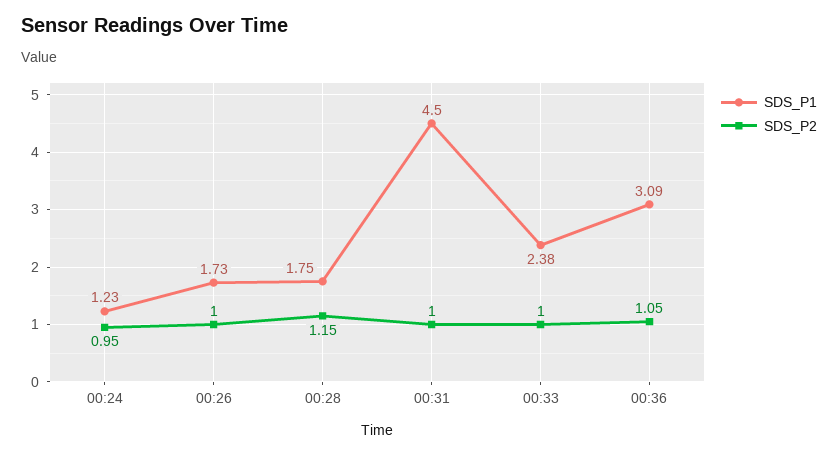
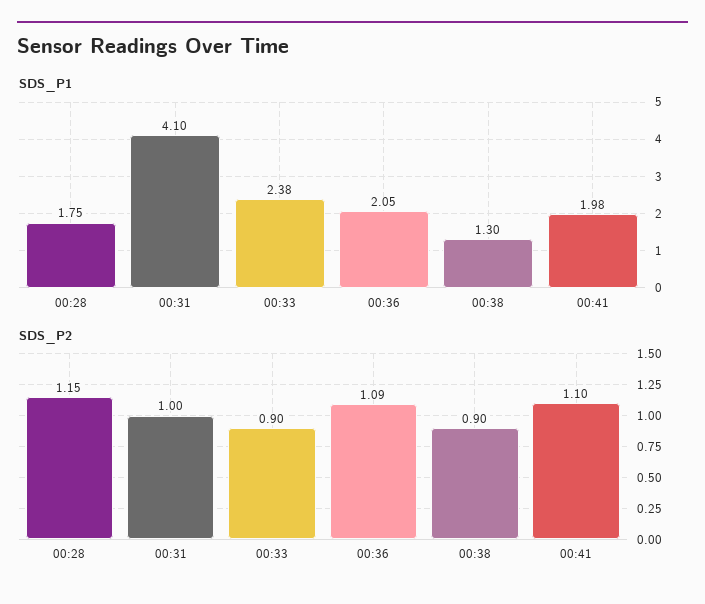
SDS_P1, 00:24: 1.23 -> none
SDS_P2, 00:24: 0.95 -> none
SDS_P1, 00:26: 1.73 -> none
SDS_P2, 00:26: 1 -> none
SDS_P1, 00:31: 4.5 -> 4.1
SDS_P2, 00:33: 1 -> 0.9
SDS_P1, 00:36: 3.09 -> 2.05
SDS_P2, 00:36: 1.05 -> 1.09
SDS_P1, 00:38: none -> 1.3
SDS_P1, 00:41: none -> 1.98
SDS_P2, 00:38: none -> 0.9
SDS_P2, 00:41: none -> 1.1

